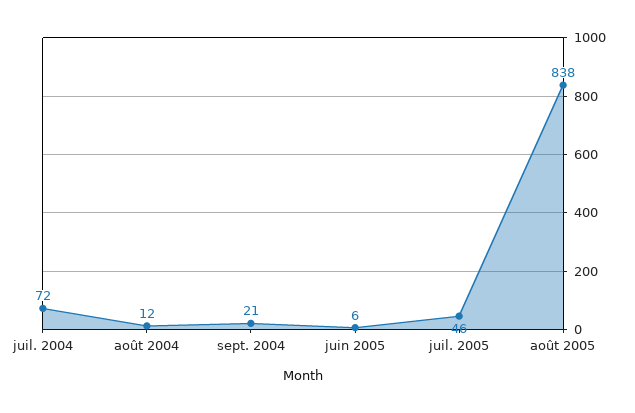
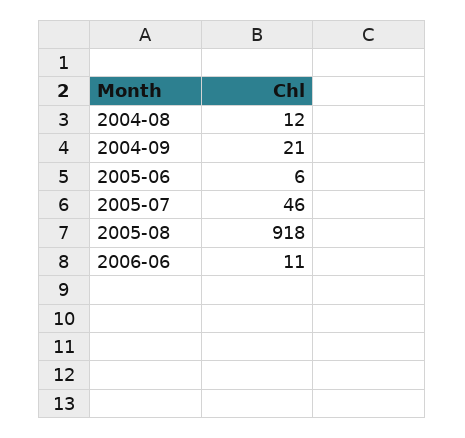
juil. 2004: 72 -> none
août 2005: 838 -> 918
2006-06: none -> 11

